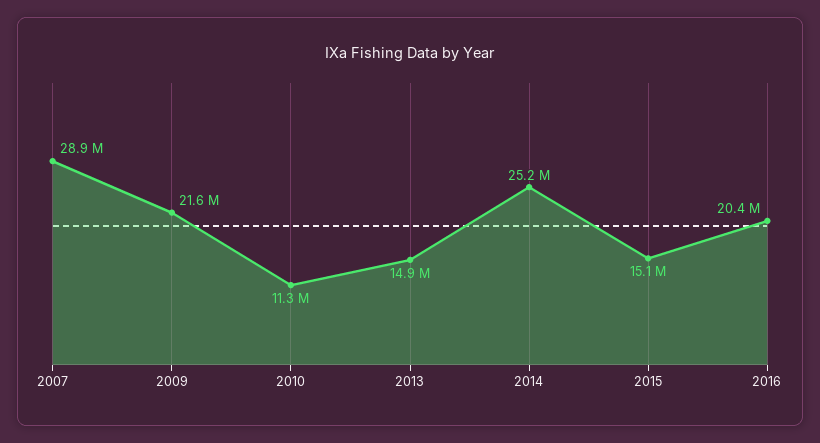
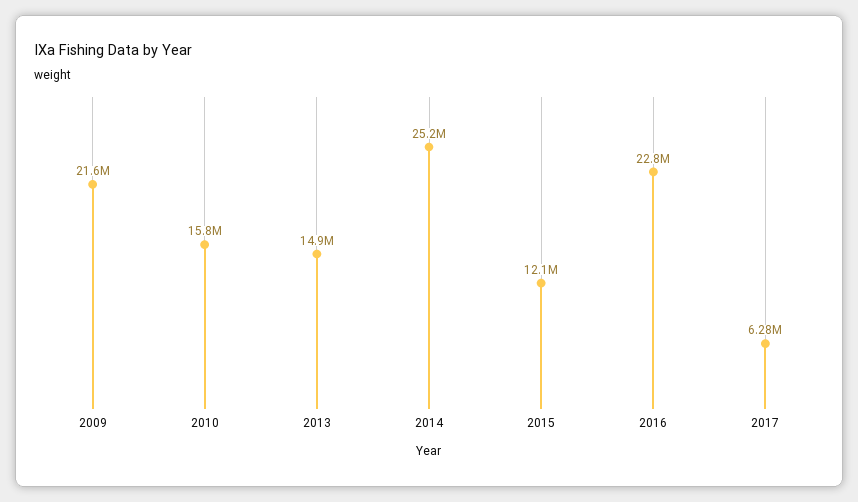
2007: 28900000 -> none
2010: 11300000 -> 15800000
2015: 15100000 -> 12100000
2016: 20400000 -> 22800000
2017: none -> 6280000

